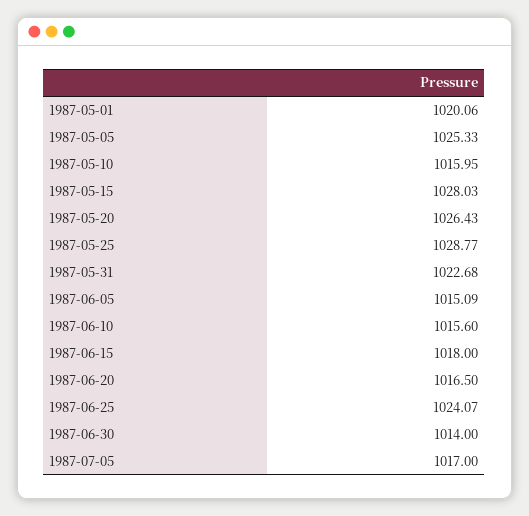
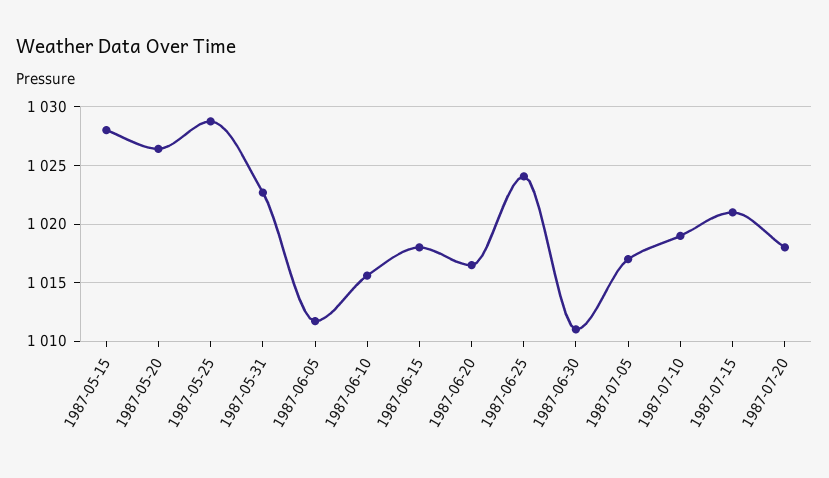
1987-05-01: 1020.06 -> none
1987-05-05: 1025.33 -> none
1987-05-10: 1015.95 -> none
1987-06-05: 1015.09 -> 1012
1987-06-30: 1014 -> 1011
1987-07-10: none -> 1019
1987-07-15: none -> 1021
1987-07-20: none -> 1018

